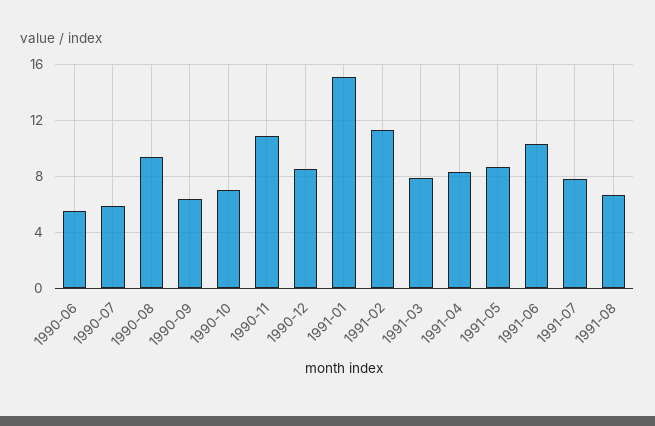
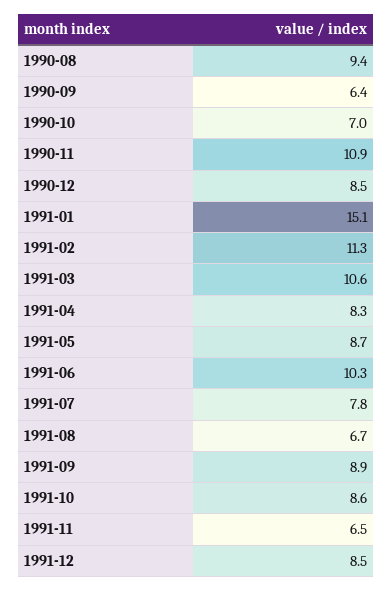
1990-06: 5.5 -> none
1990-07: 6 -> none
1991-03: 8 -> 10.6
1991-09: none -> 8.9
1991-10: none -> 8.6
1991-11: none -> 6.5
1991-12: none -> 8.5

